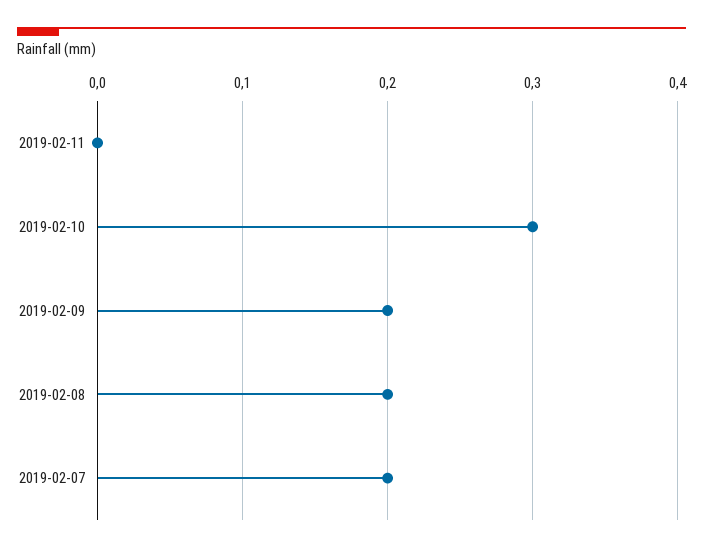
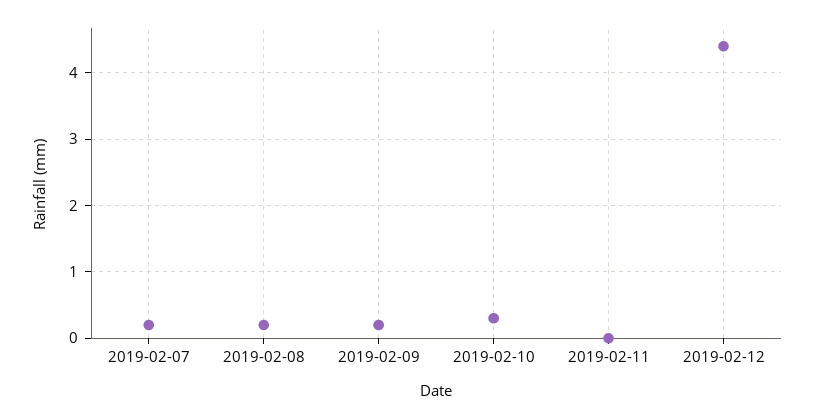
2019-02-12: none -> 4.4

